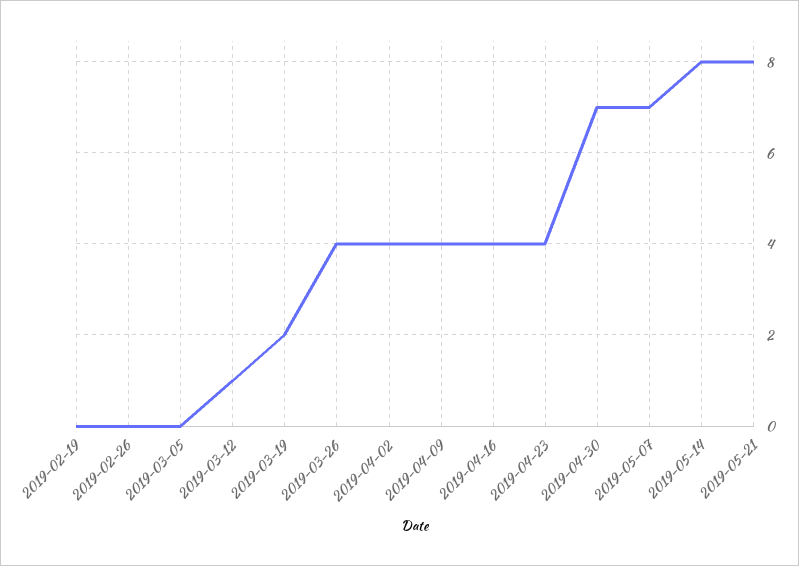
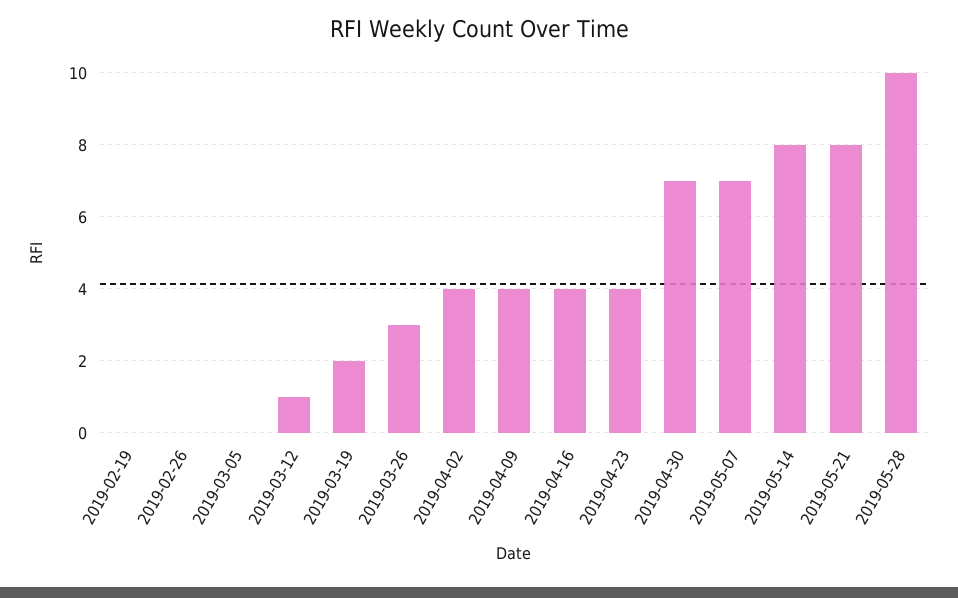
2019-03-26: 4 -> 3
2019-05-28: none -> 10

